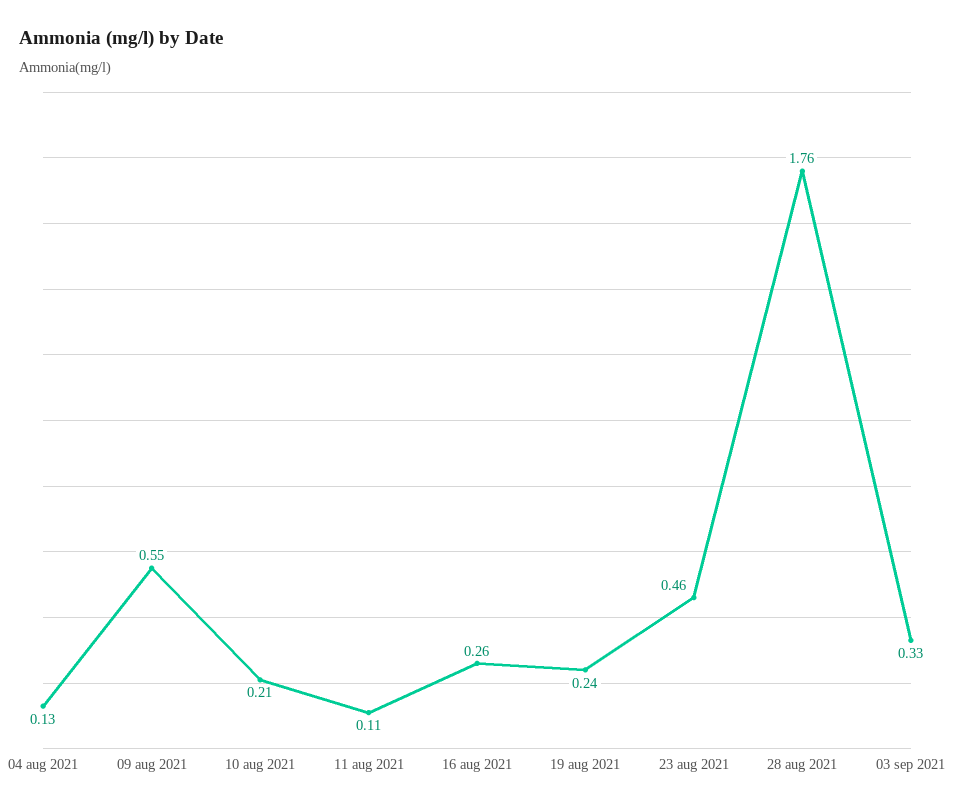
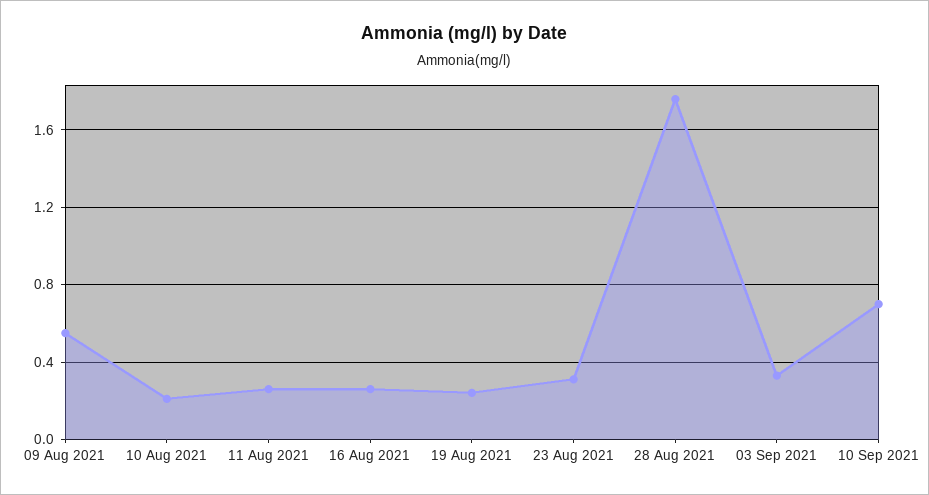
04 aug 2021: 0.13 -> none
11 aug 2021: 0.11 -> 0.25
23 aug 2021: 0.46 -> 0.3
10 Sep 2021: none -> 0.7

